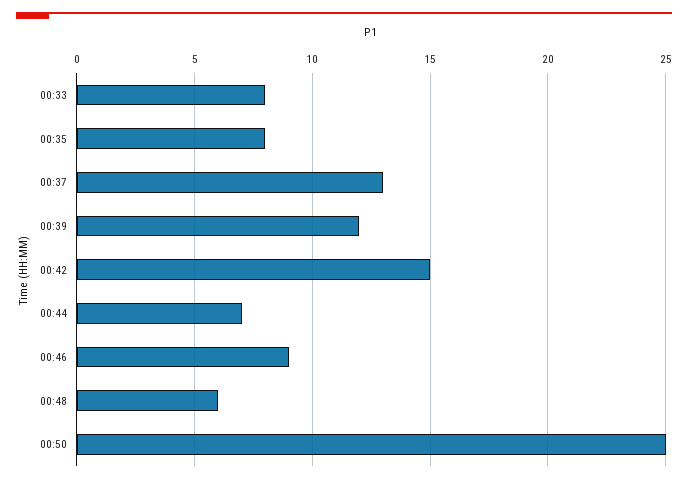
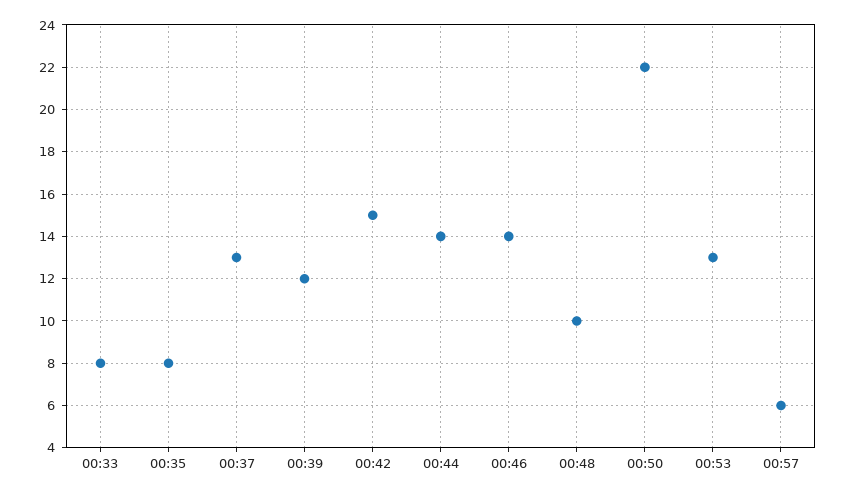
00:44: 7 -> 14
00:46: 9 -> 14
00:48: 6 -> 10
00:50: 25 -> 22
00:53: none -> 13
00:57: none -> 6

